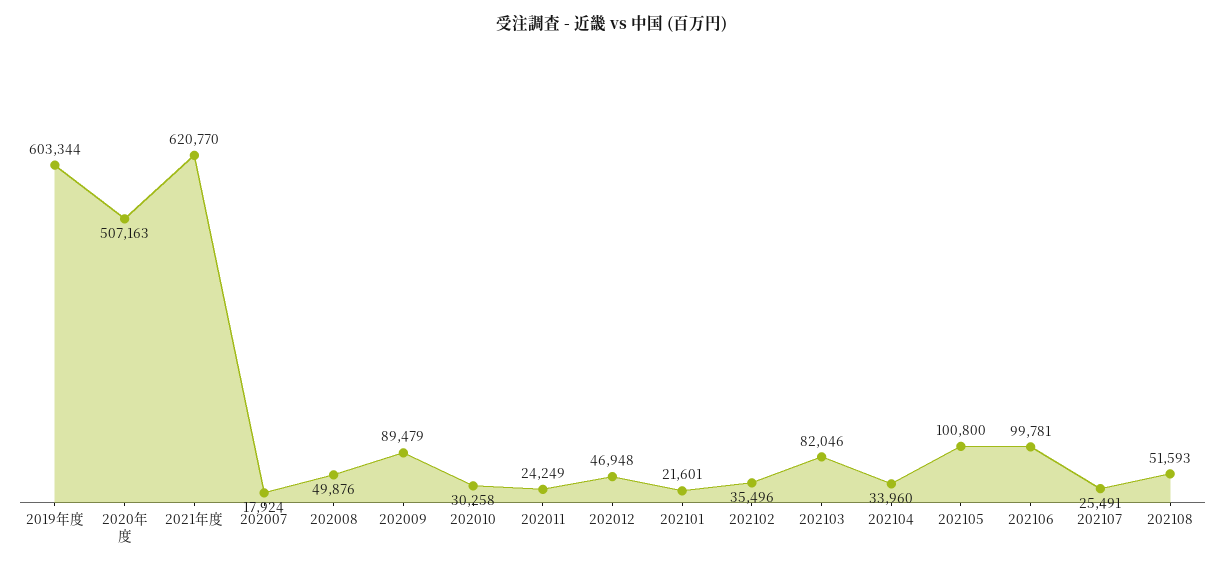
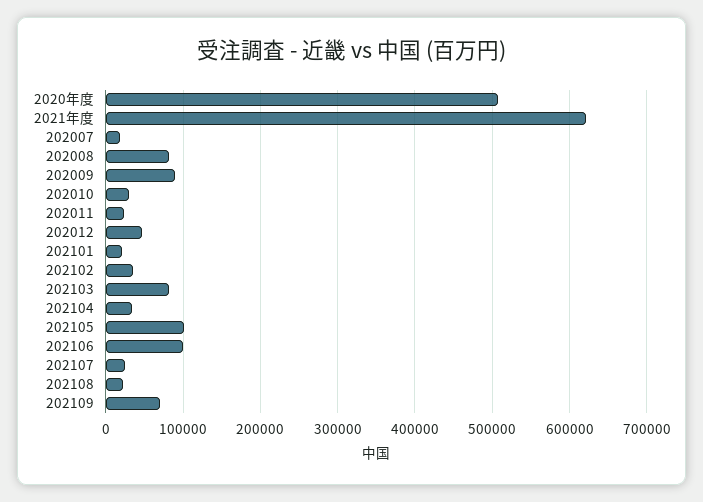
2019年度: 603344 -> none
202008: 49876 -> 80000
202108: 51593 -> 20000
202109: none -> 70000

